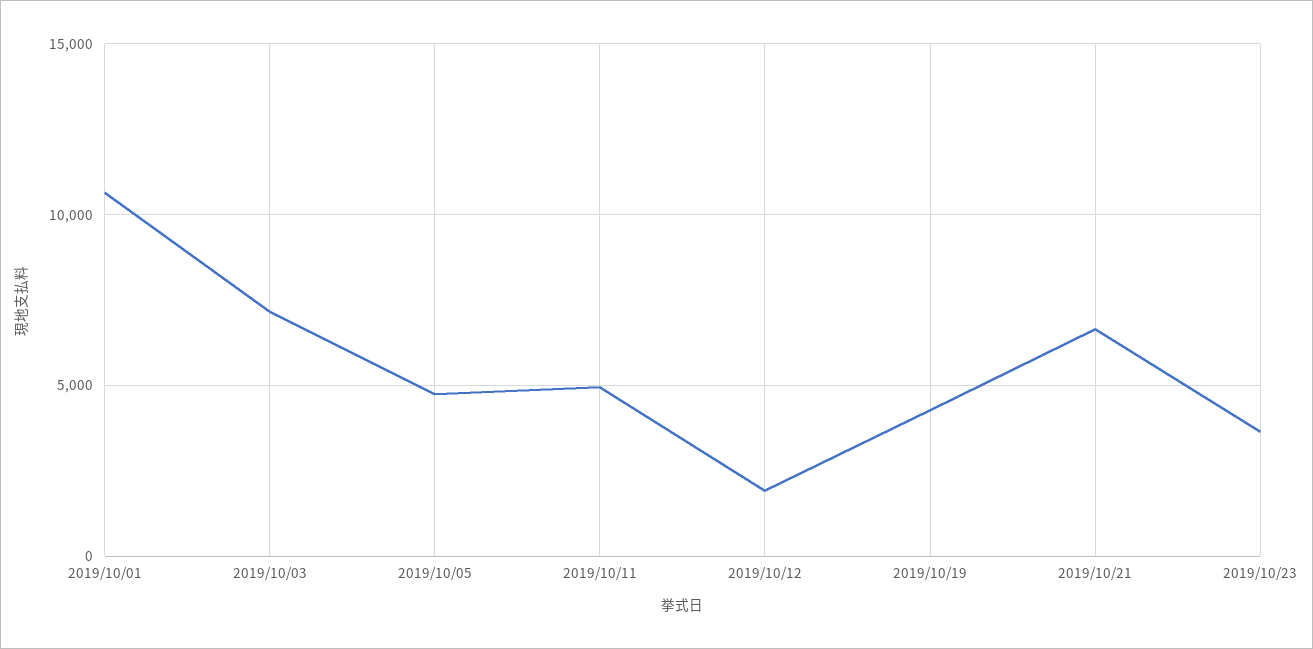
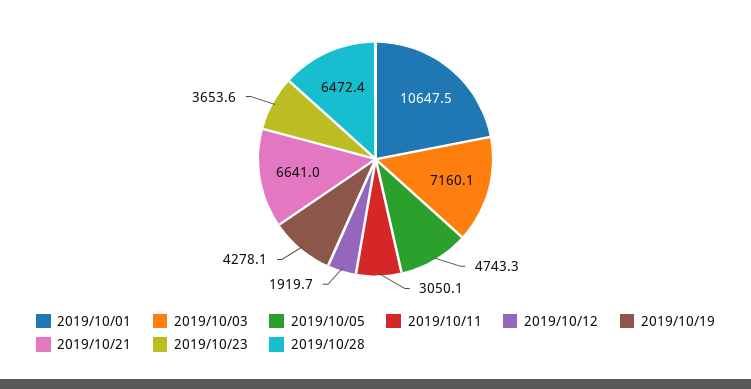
2019/10/11: 5000 -> 3050.1
2019/10/28: none -> 6472.4

